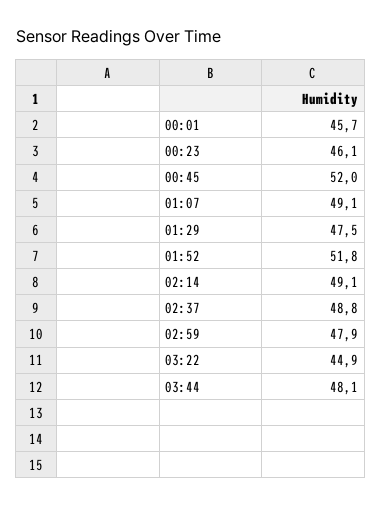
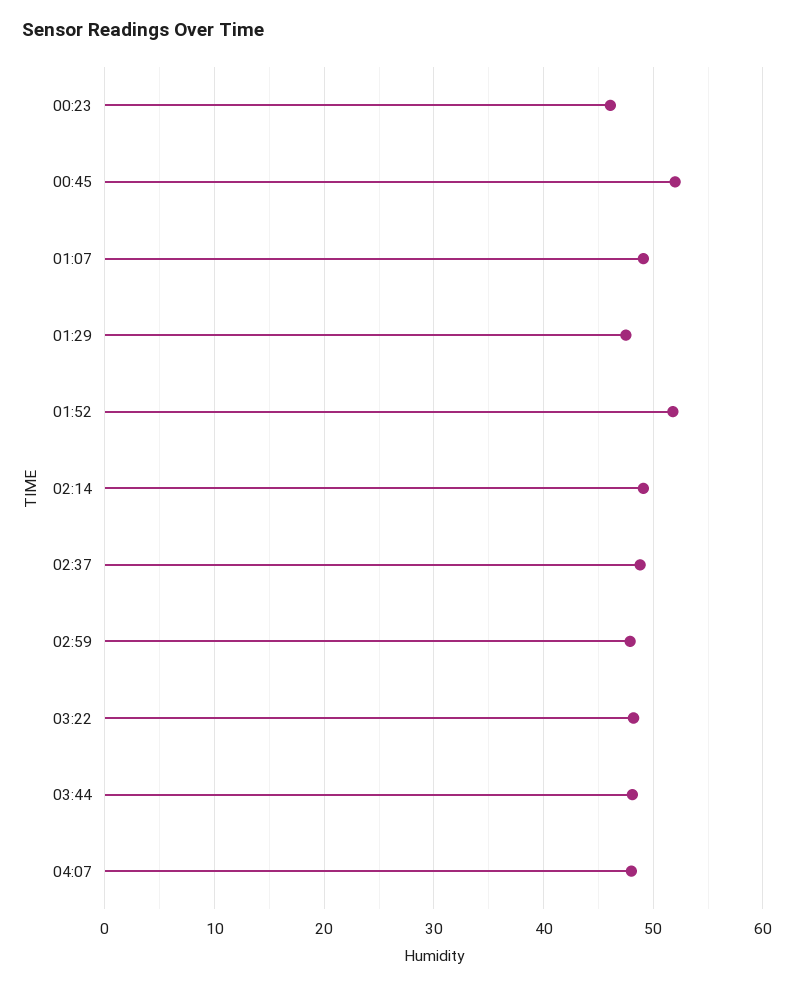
00:01: 45.7 -> none
03:22: 44.9 -> 48
04:07: none -> 48

